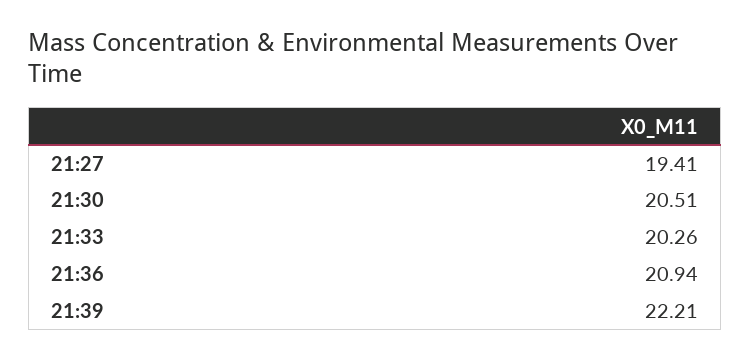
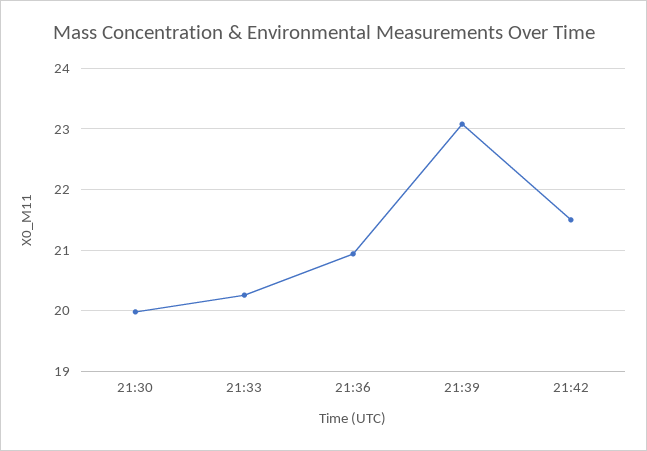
21:27: 19.41 -> none
21:30: 20.51 -> 20
21:39: 22.21 -> 23.1
21:42: none -> 21.5

